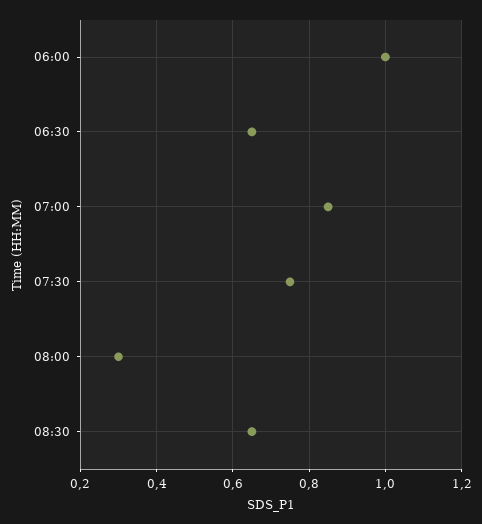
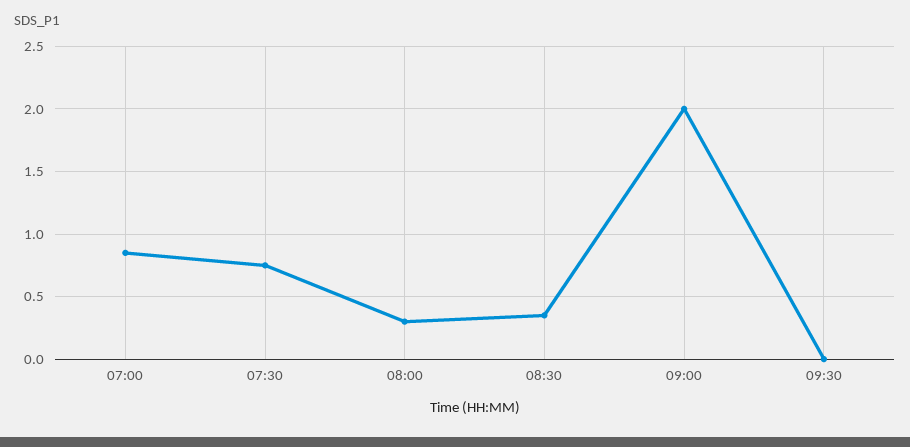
06:00: 1 -> none
06:30: 0.65 -> none
08:30: 0.65 -> 0.35
09:00: none -> 2
09:30: none -> 0

